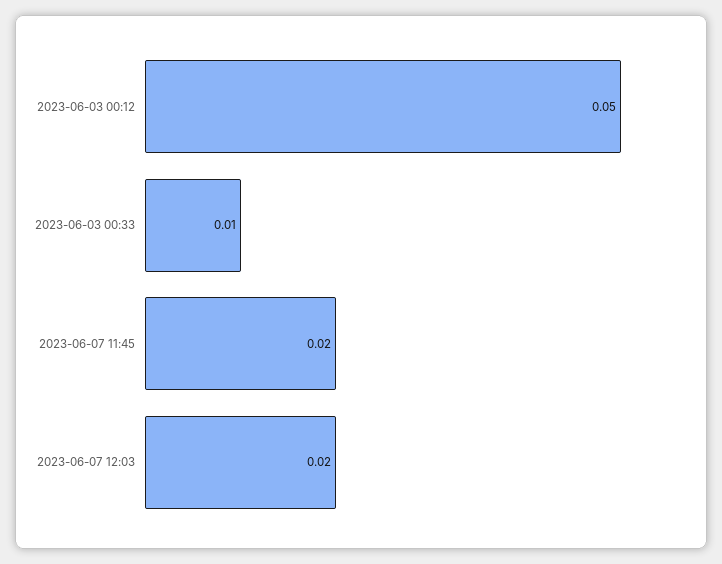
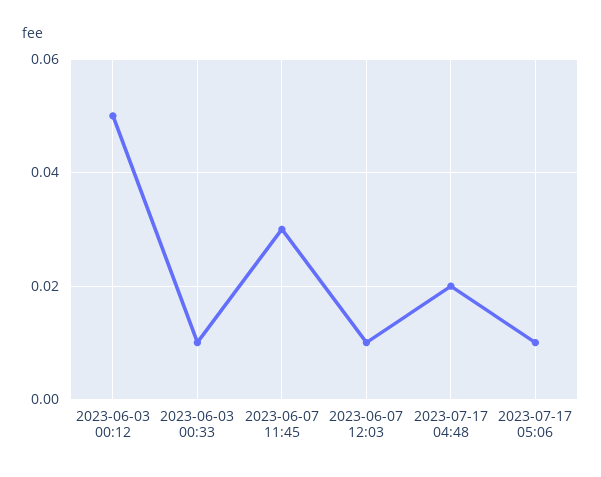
2023-06-07 11:45: 0.02 -> 0.03
2023-06-07 12:03: 0.02 -> 0.01
2023-07-17 04:48: none -> 0.02
2023-07-17 05:06: none -> 0.01

